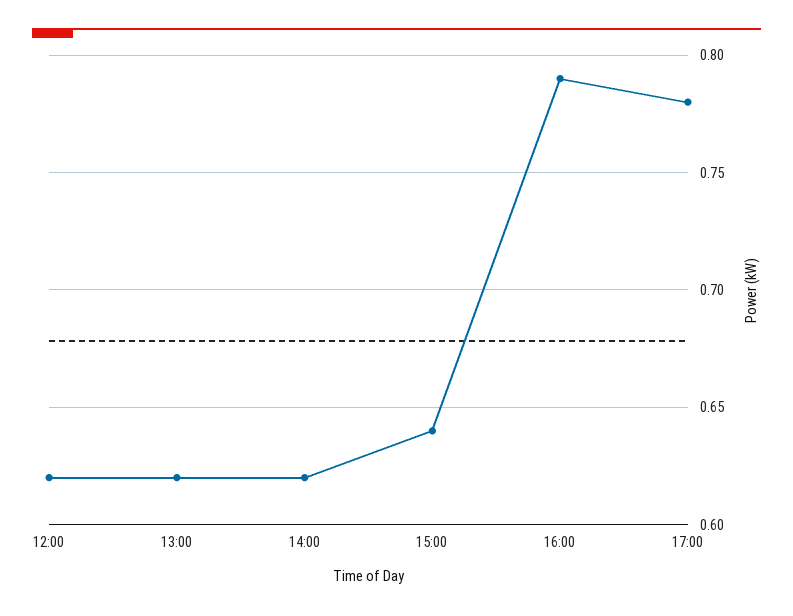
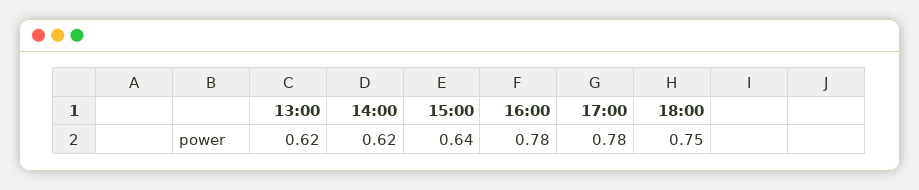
12:00: 0.62 -> none
16:00: 0.79 -> 0.78
18:00: none -> 0.75

